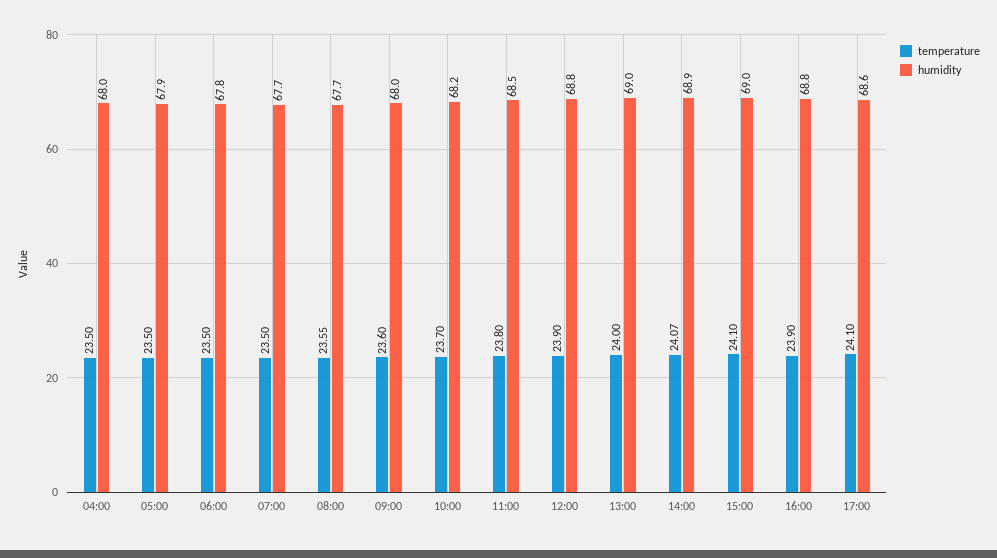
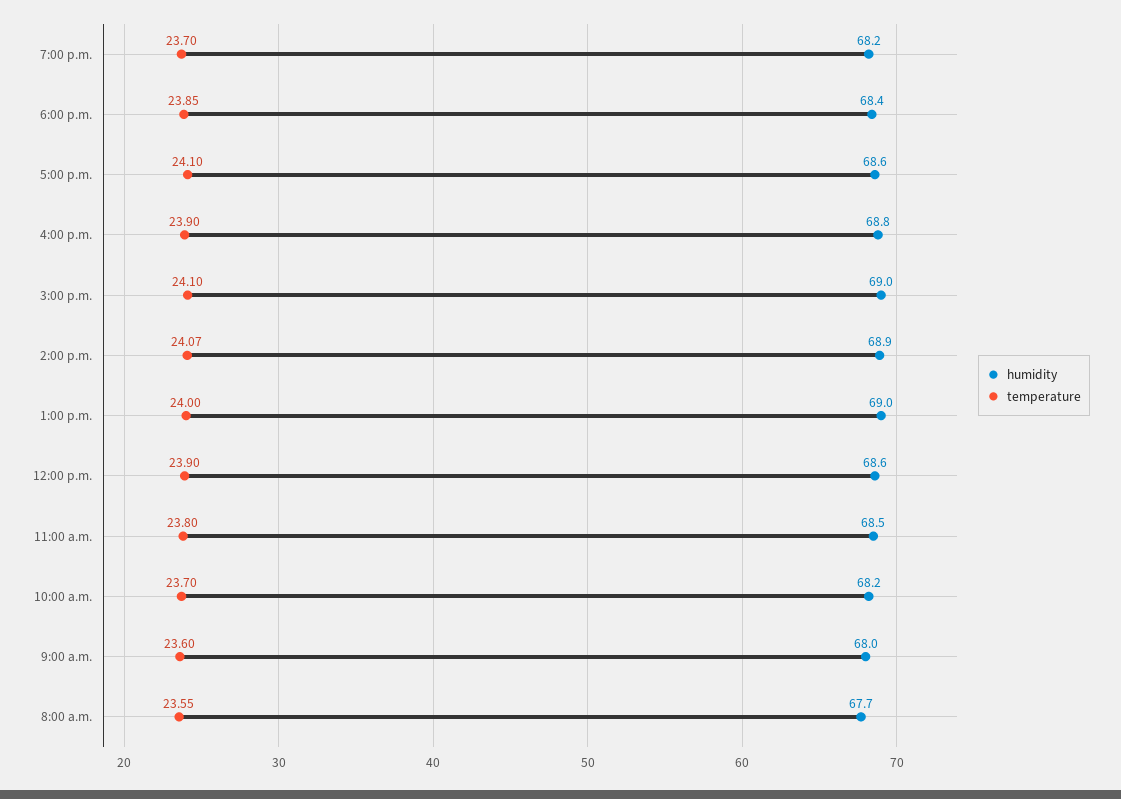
temperature, 04:00: 23.5 -> none
humidity, 04:00: 68 -> none
temperature, 05:00: 23.5 -> none
humidity, 05:00: 67.9 -> none
temperature, 06:00: 23.5 -> none
humidity, 06:00: 67.8 -> none
temperature, 07:00: 23.5 -> none
humidity, 07:00: 67.7 -> none
humidity, 12:00: 68.8 -> 68.6
humidity, 7:00 p.m.: none -> 68.2
temperature, 7:00 p.m.: none -> 23.7
humidity, 6:00 p.m.: none -> 68.4
temperature, 6:00 p.m.: none -> 23.85

